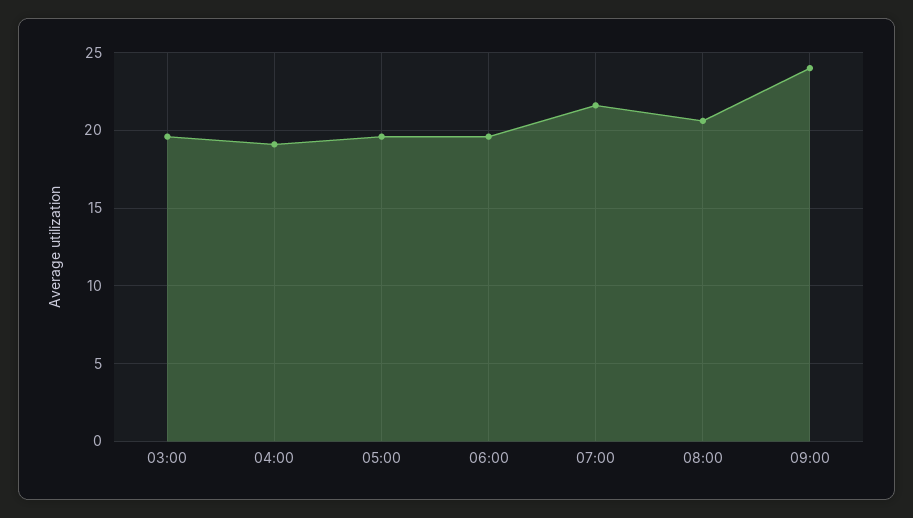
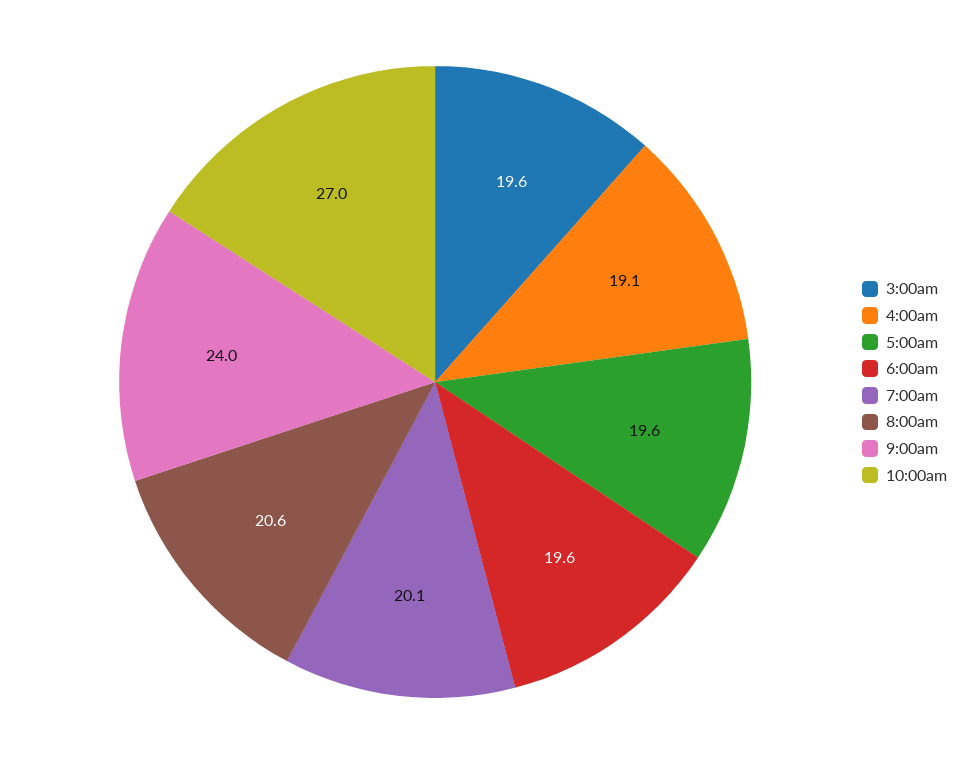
07:00: 21.5 -> 20.1
10:00am: none -> 27

